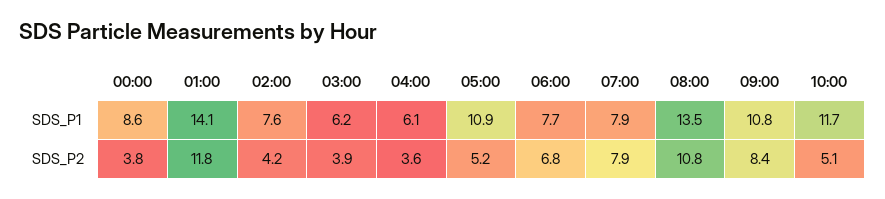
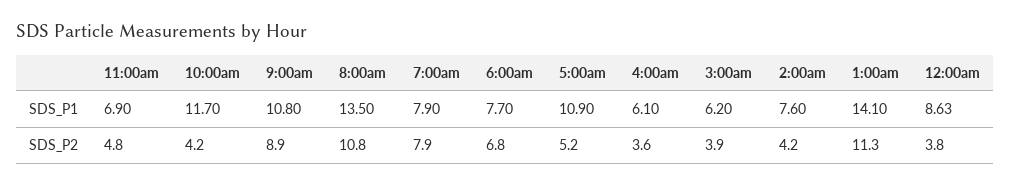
01:00, SDS_P2: 11.8 -> 11.3
09:00, SDS_P2: 8.4 -> 8.9
10:00, SDS_P2: 5.1 -> 4.2
11:00am, SDS_P1: none -> 6.9
11:00am, SDS_P2: none -> 4.8

